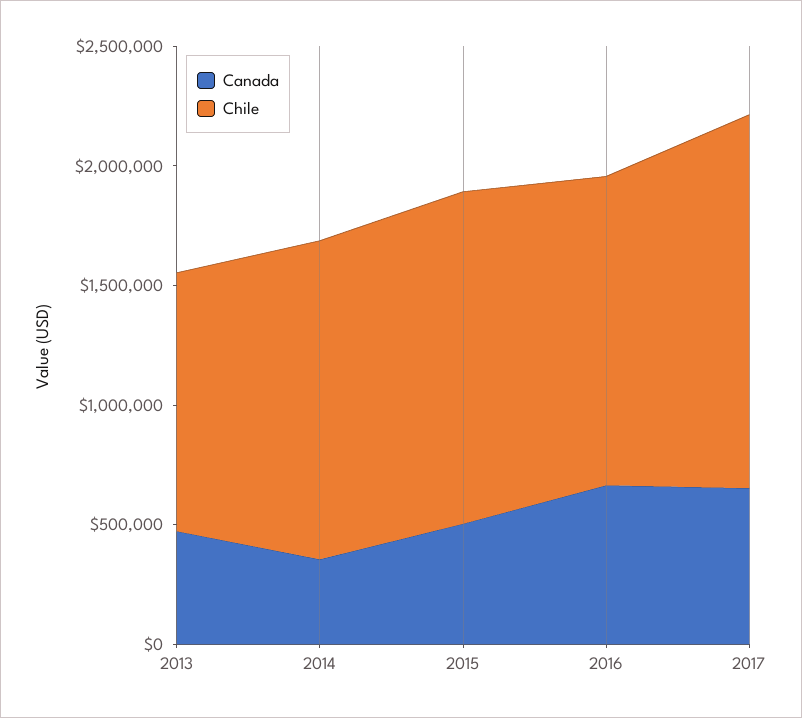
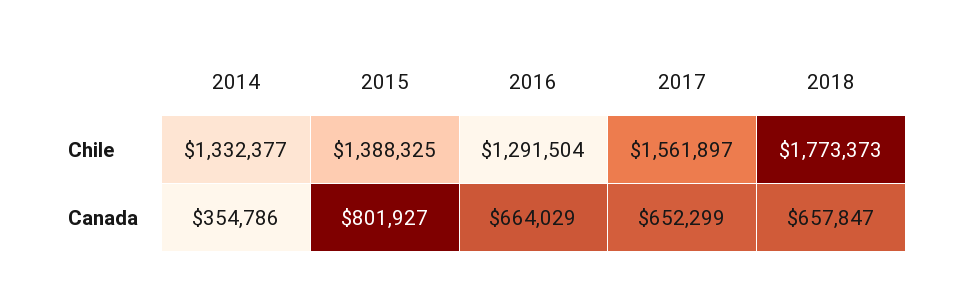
Canada, 2013: 500000 -> none
Chile, 2013: 1100000 -> none
Canada, 2015: 500000 -> 801927
Chile, 2018: none -> 1773373
Canada, 2018: none -> 657847

